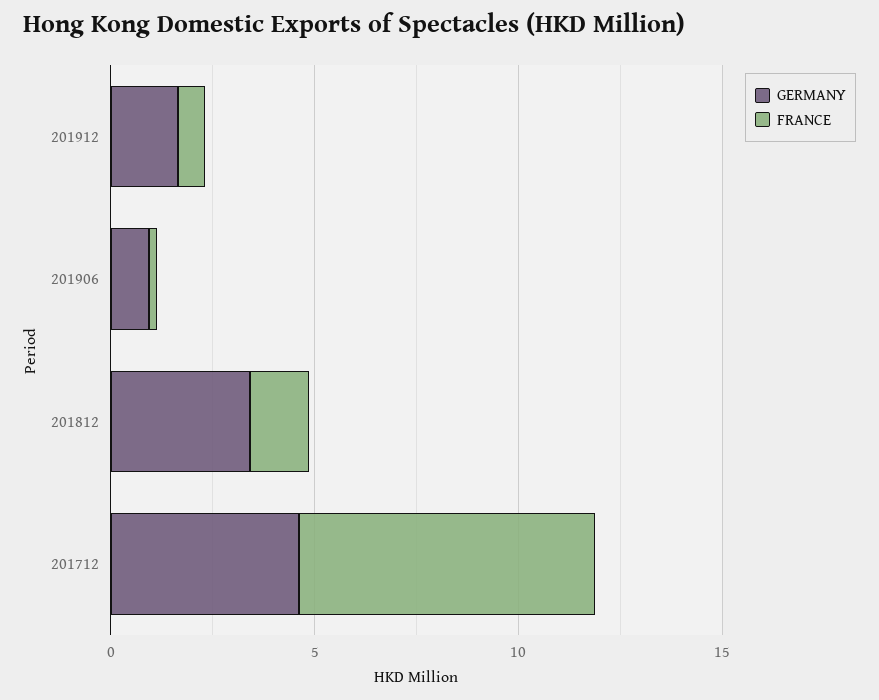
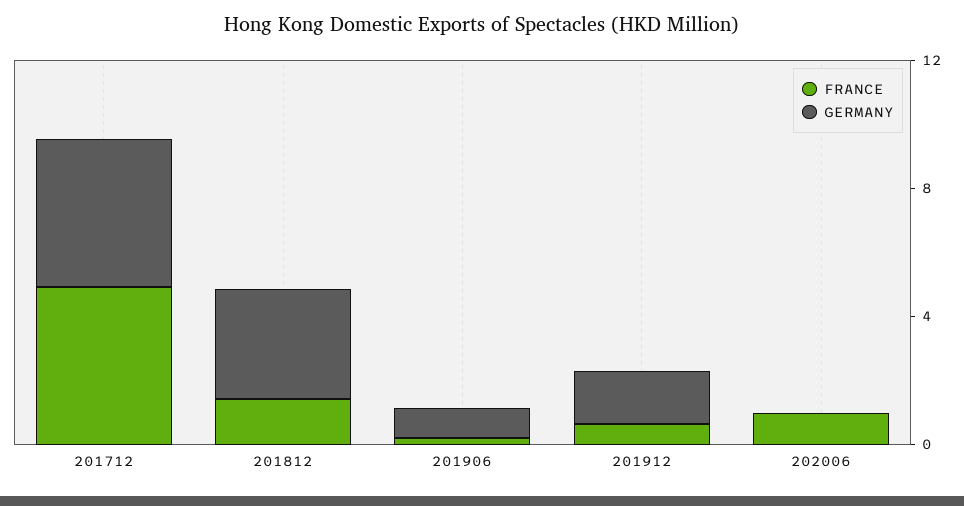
FRANCE, 201712: 7 -> 5
FRANCE, 202006: none -> 1
GERMANY, 202006: none -> 0

